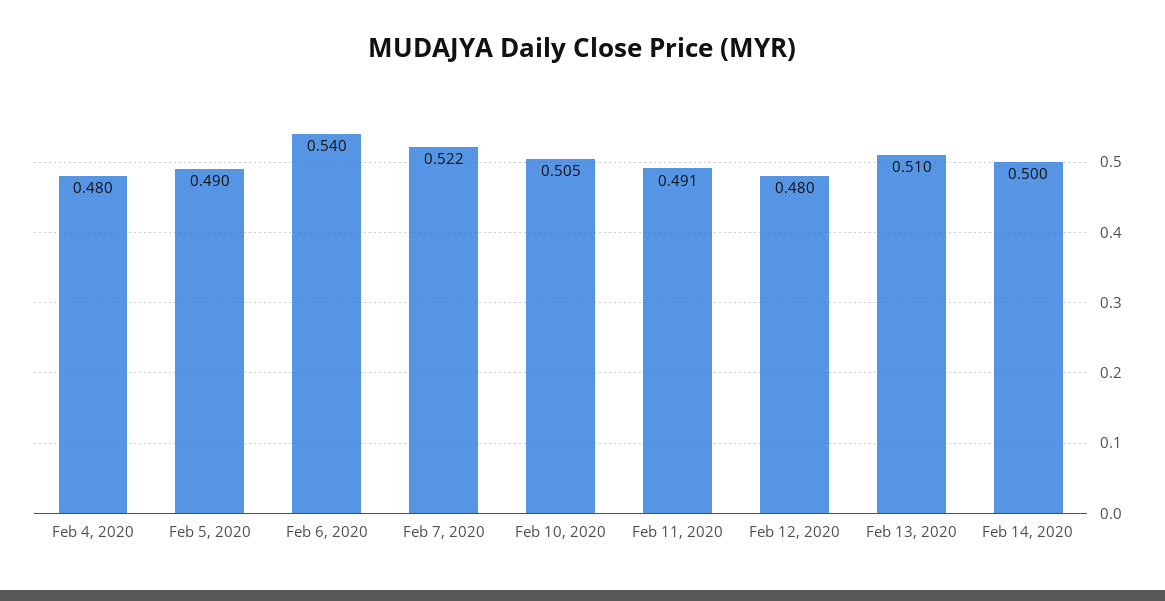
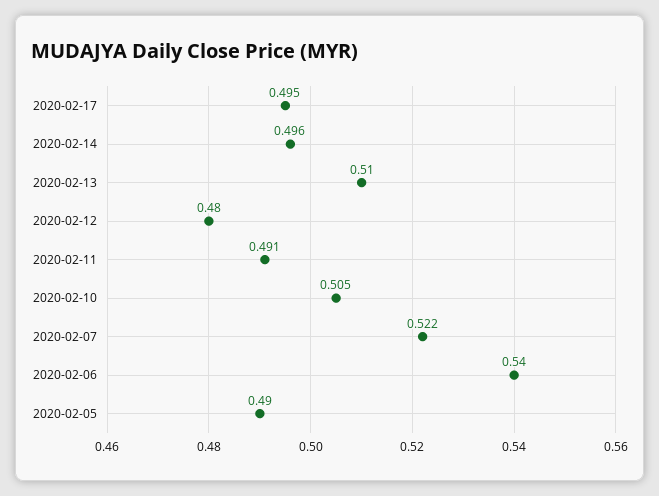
Feb 4, 2020: 0.48 -> none
Feb 14, 2020: 0.5 -> 0.496
2020-02-17: none -> 0.495

